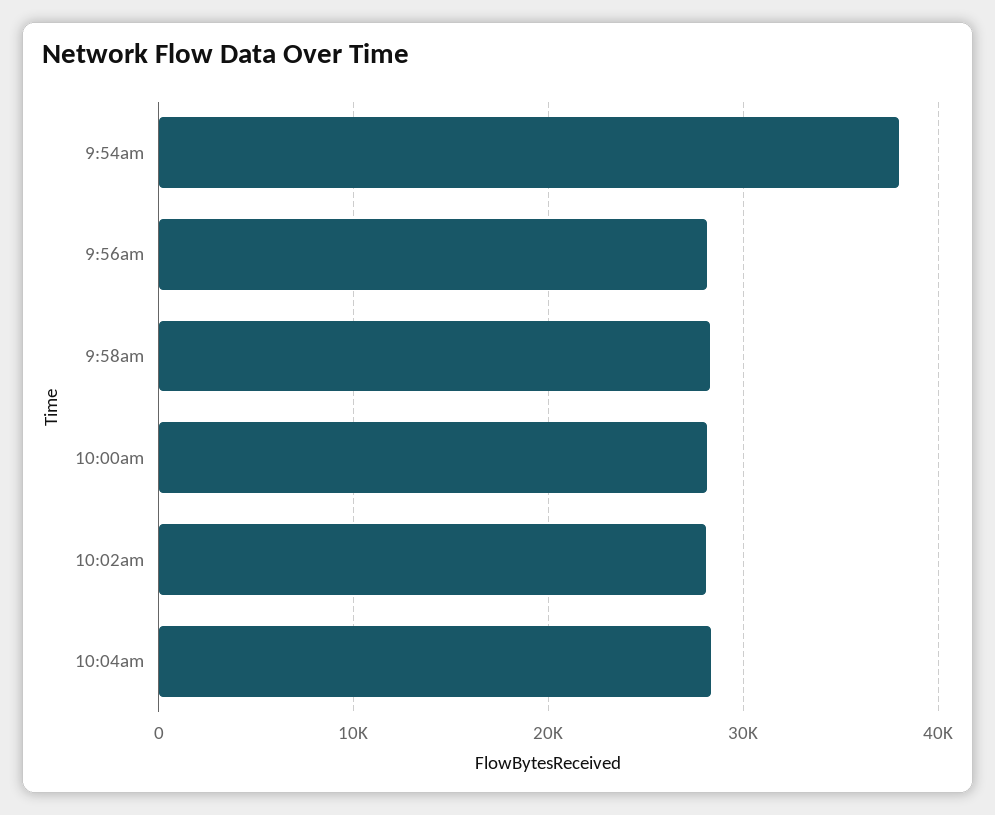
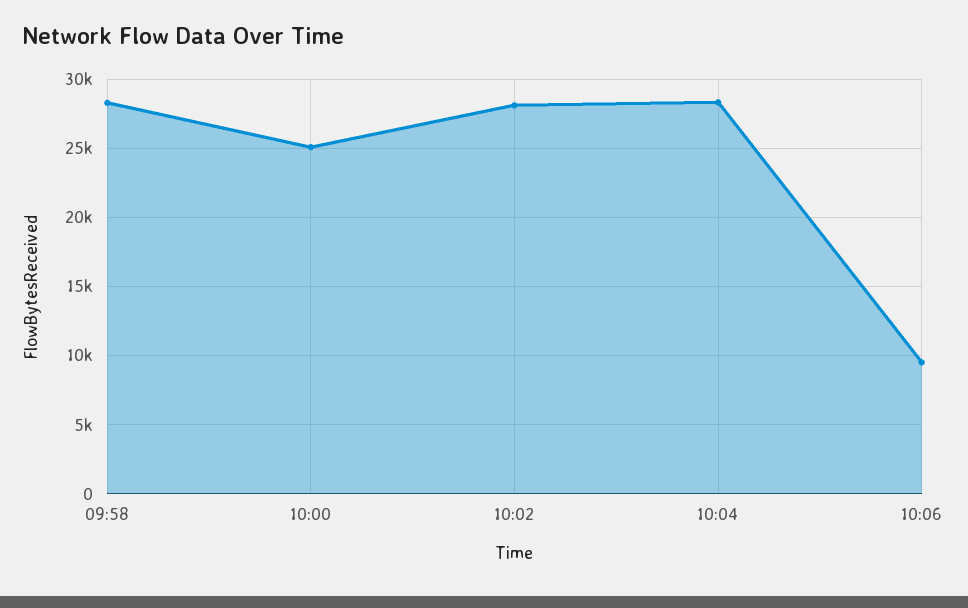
9:54am: 38000 -> none
9:56am: 28000 -> none
10:00am: 28000 -> 25000
10:06: none -> 9500

